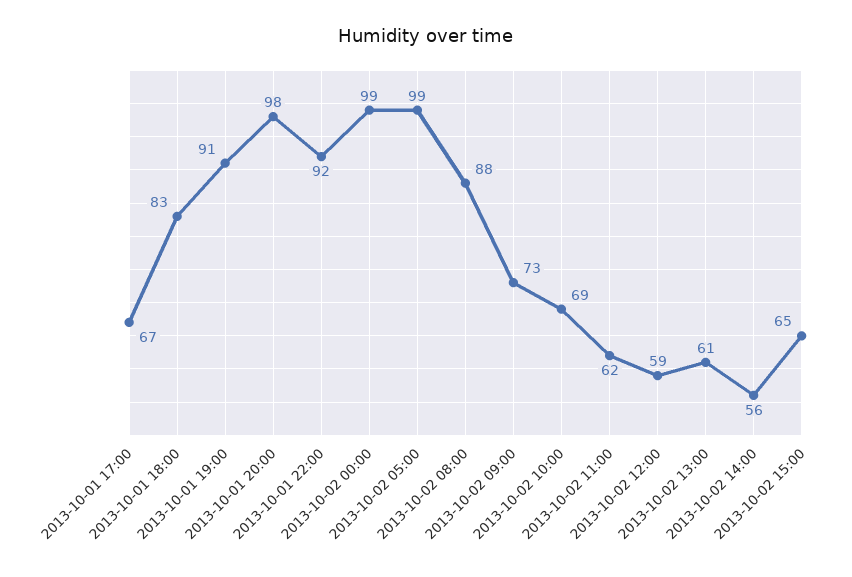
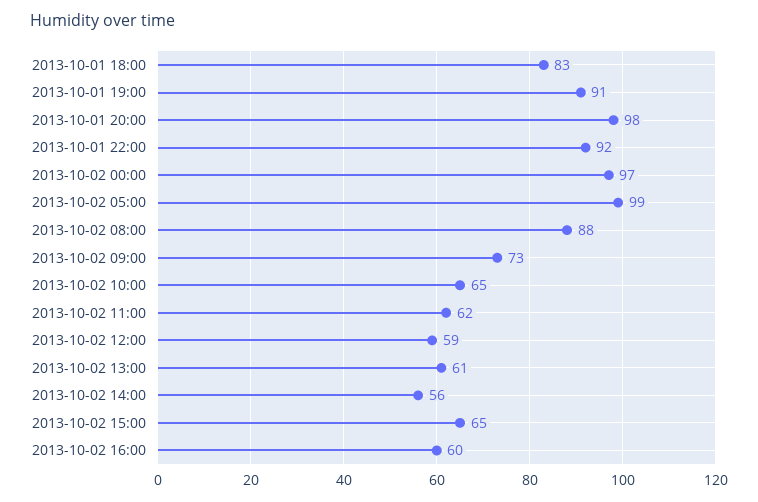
2013-10-01 17:00: 67 -> none
2013-10-02 00:00: 99 -> 97
2013-10-02 10:00: 69 -> 65
2013-10-02 16:00: none -> 60

